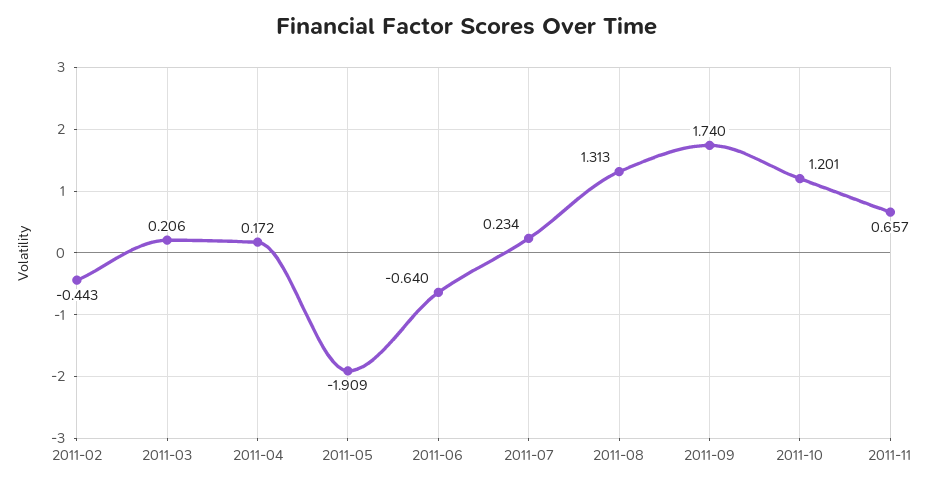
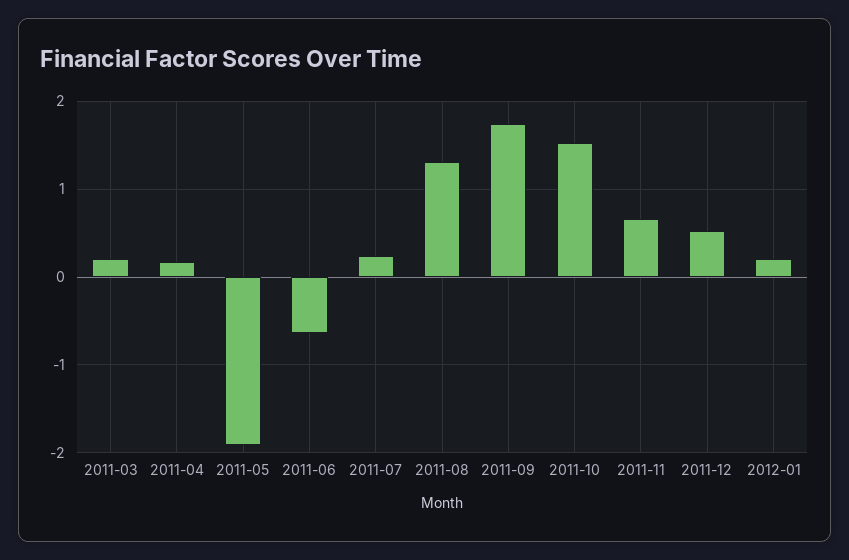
2011-02: -0.443 -> none
2011-10: 1.201 -> 1.5
2011-12: none -> 0.5
2012-01: none -> 0.2

